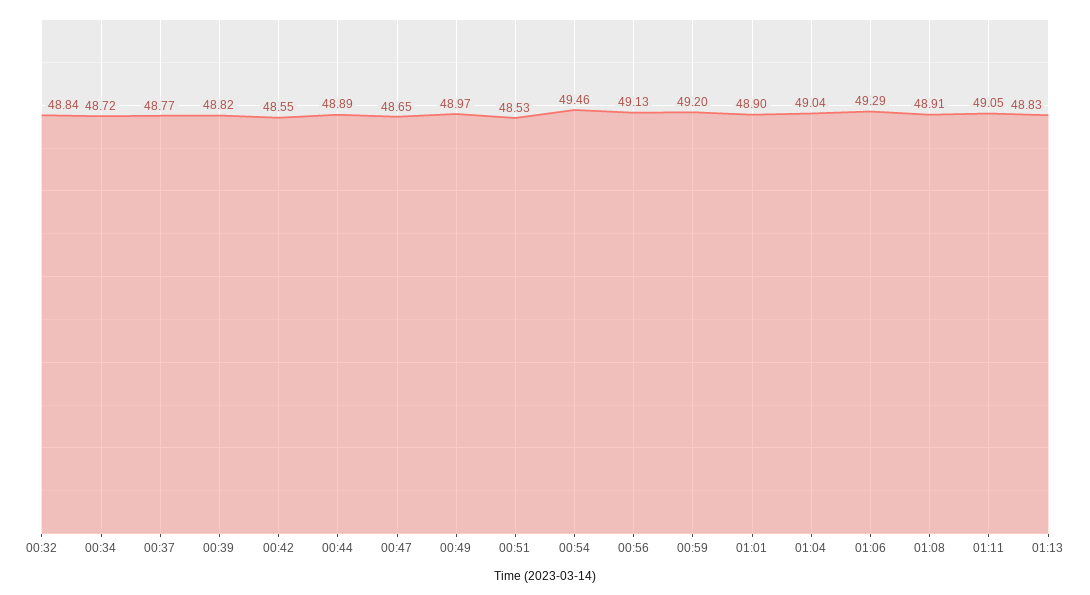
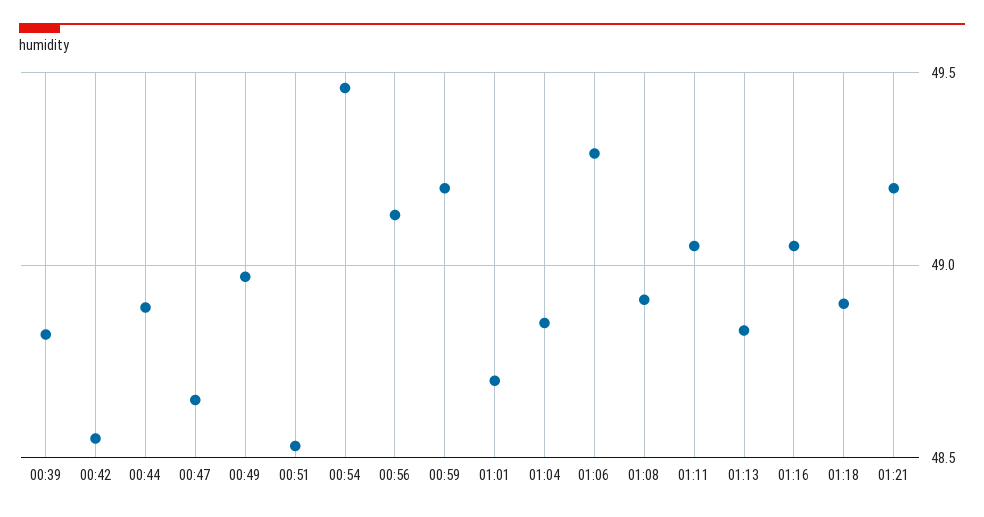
00:32: 48.84 -> none
00:34: 48.72 -> none
00:37: 48.77 -> none
01:01: 48.9 -> 48.7
01:04: 49.04 -> 48.85
01:16: none -> 49.05
01:18: none -> 48.9
01:21: none -> 49.2

